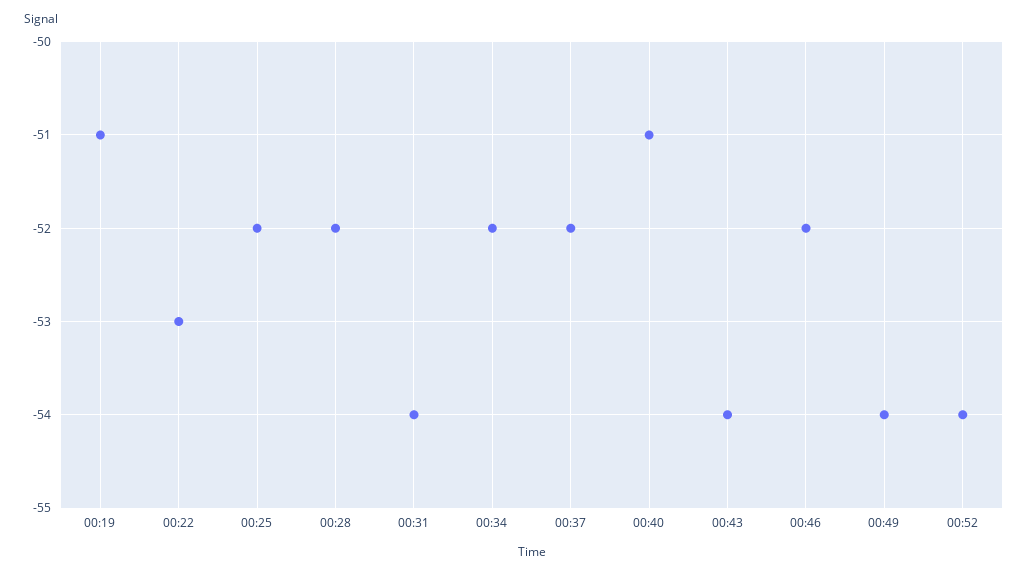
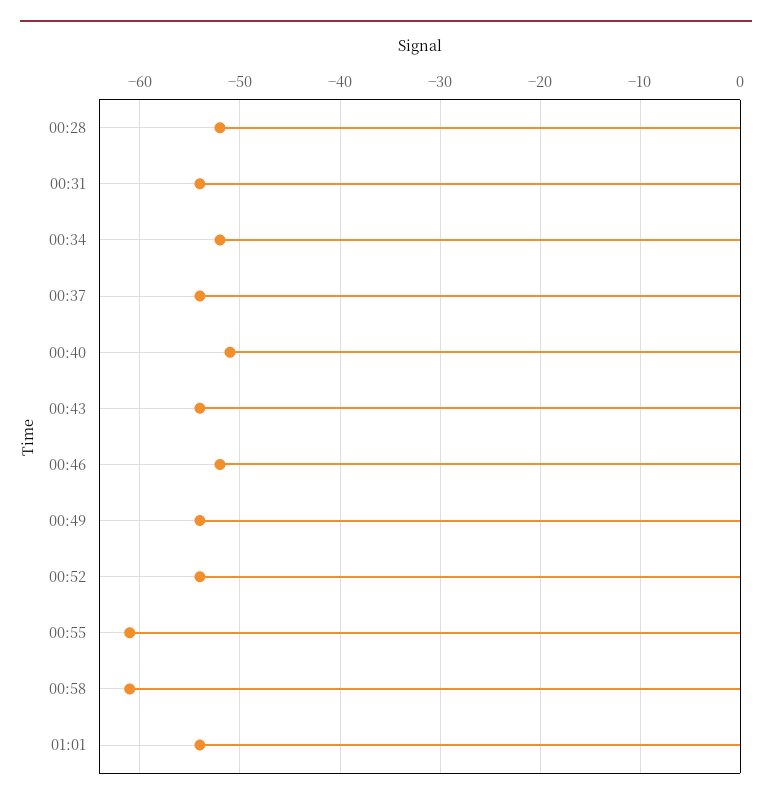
00:19: -51 -> none
00:22: -53 -> none
00:25: -52 -> none
00:37: -52 -> -54
00:55: none -> -61
00:58: none -> -61
01:01: none -> -54

